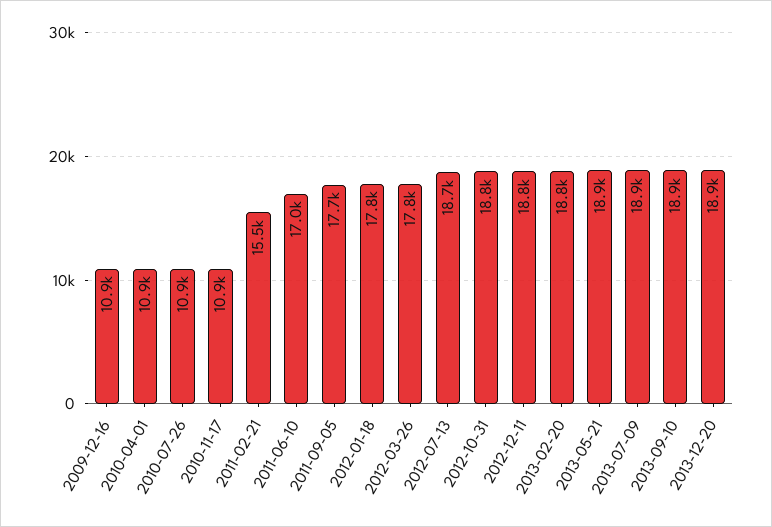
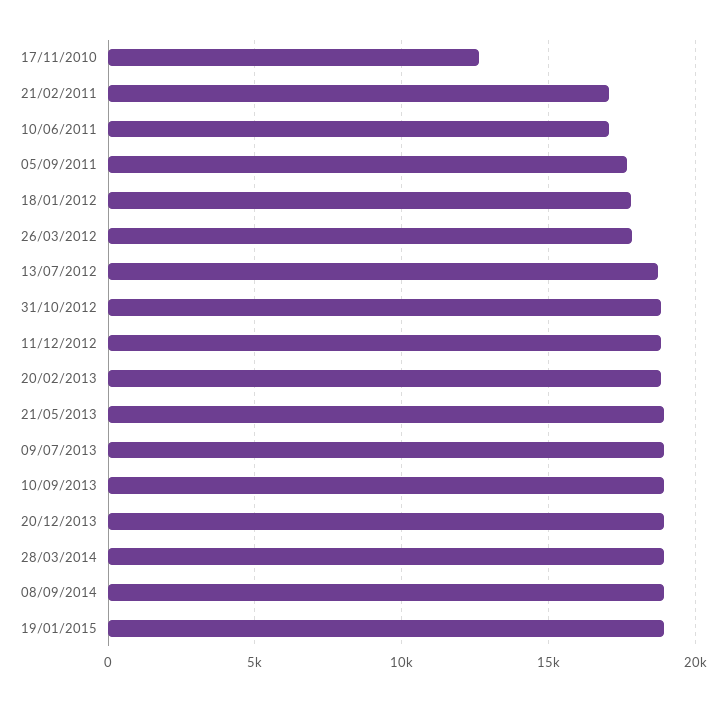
2009-12-16: 10900 -> none
2010-04-01: 10900 -> none
2010-07-26: 10900 -> none
2010-11-17: 10900 -> 12500
2011-02-21: 15500 -> 17000
28/03/2014: none -> 19000
08/09/2014: none -> 19000
19/01/2015: none -> 19000

